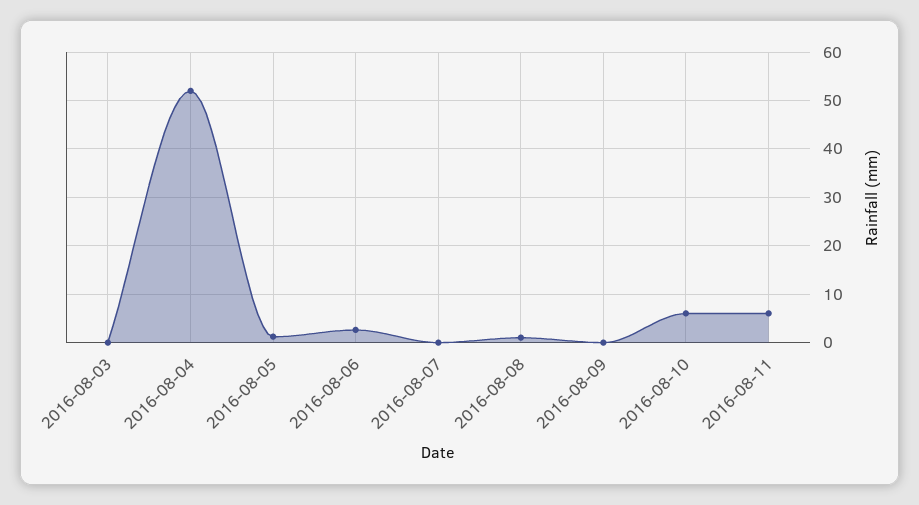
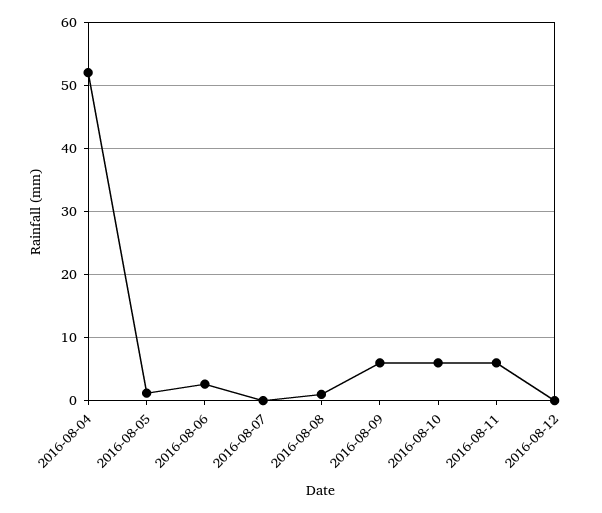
2016-08-03: 0 -> none
2016-08-09: 0 -> 6
2016-08-12: none -> 0

